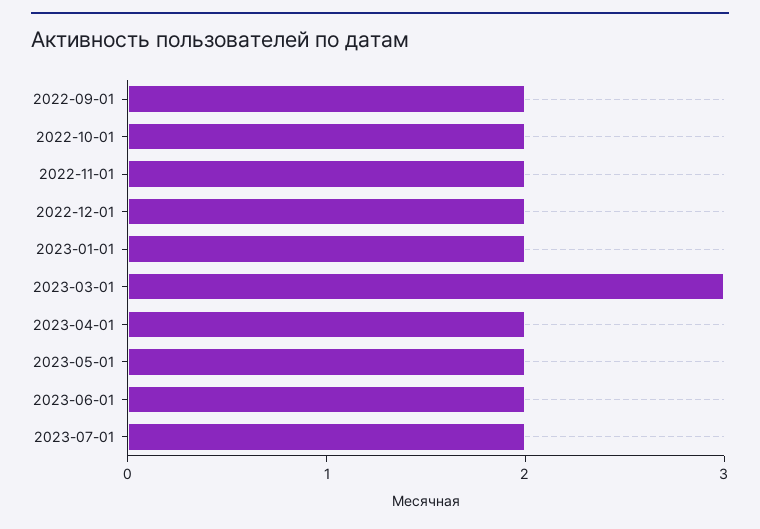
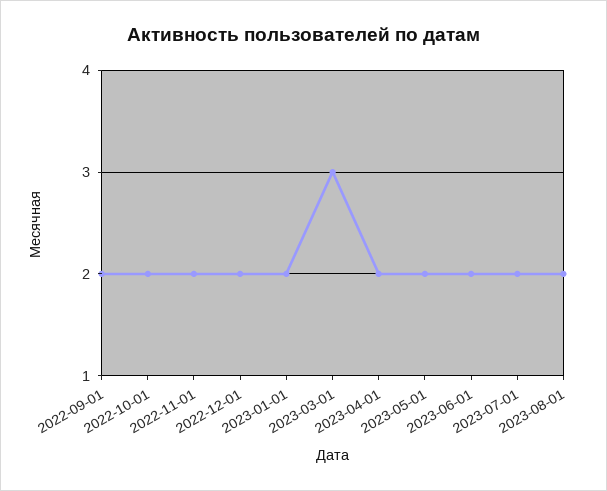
2023-08-01: none -> 2

